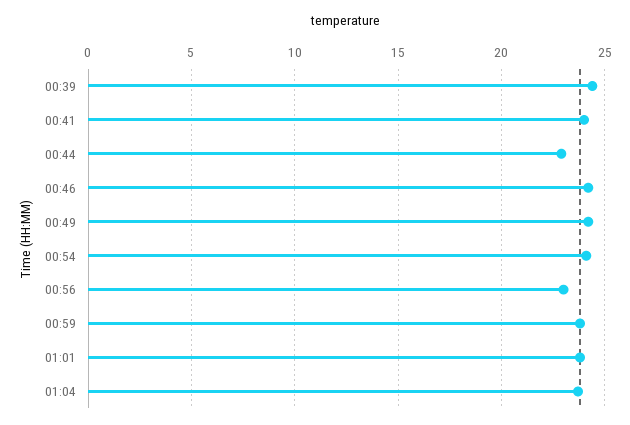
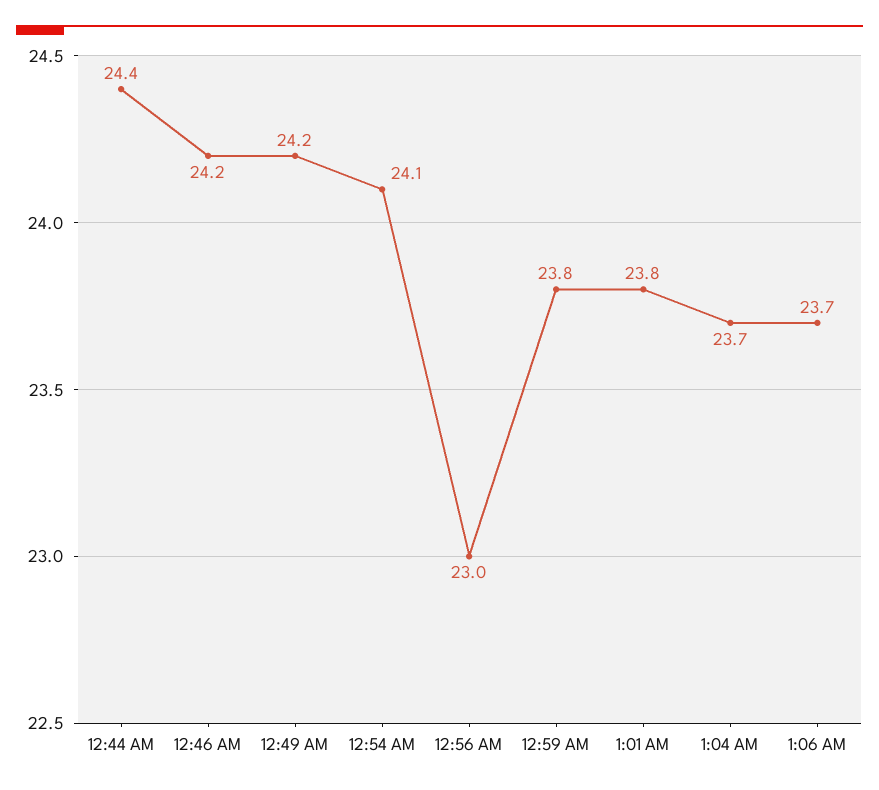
00:39: 24.5 -> none
00:41: 24 -> none
00:44: 23 -> 24.4
1:06 AM: none -> 23.7

